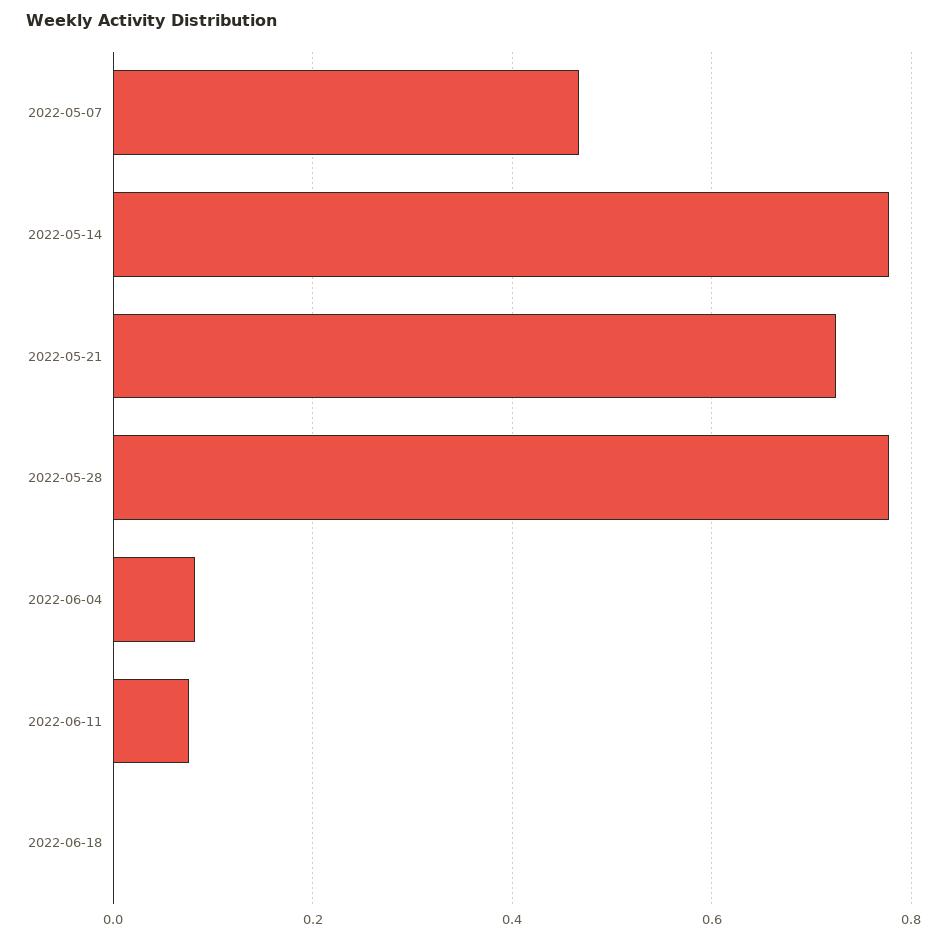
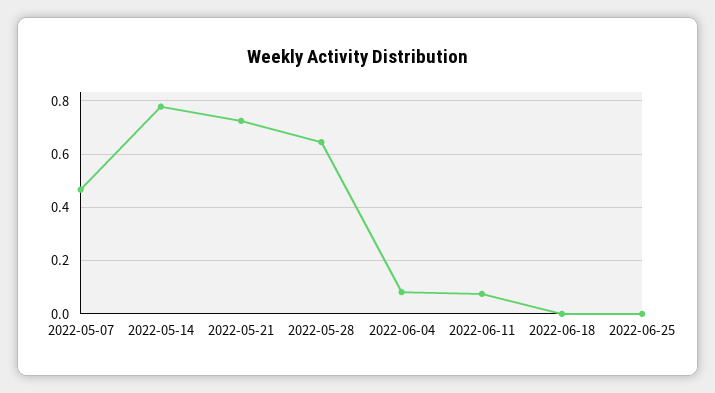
2022-05-28: 0.78 -> 0.65
2022-06-25: none -> 0

